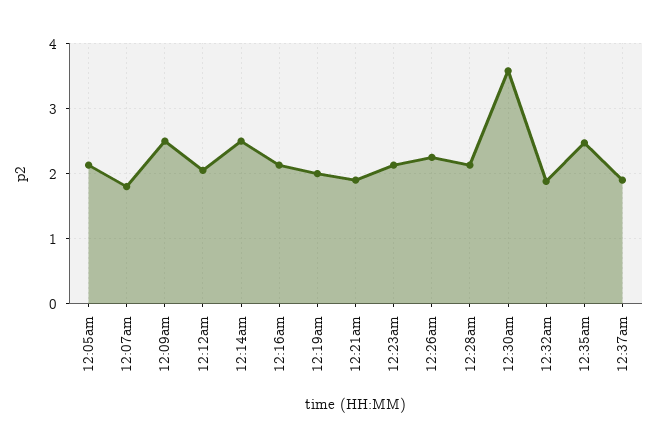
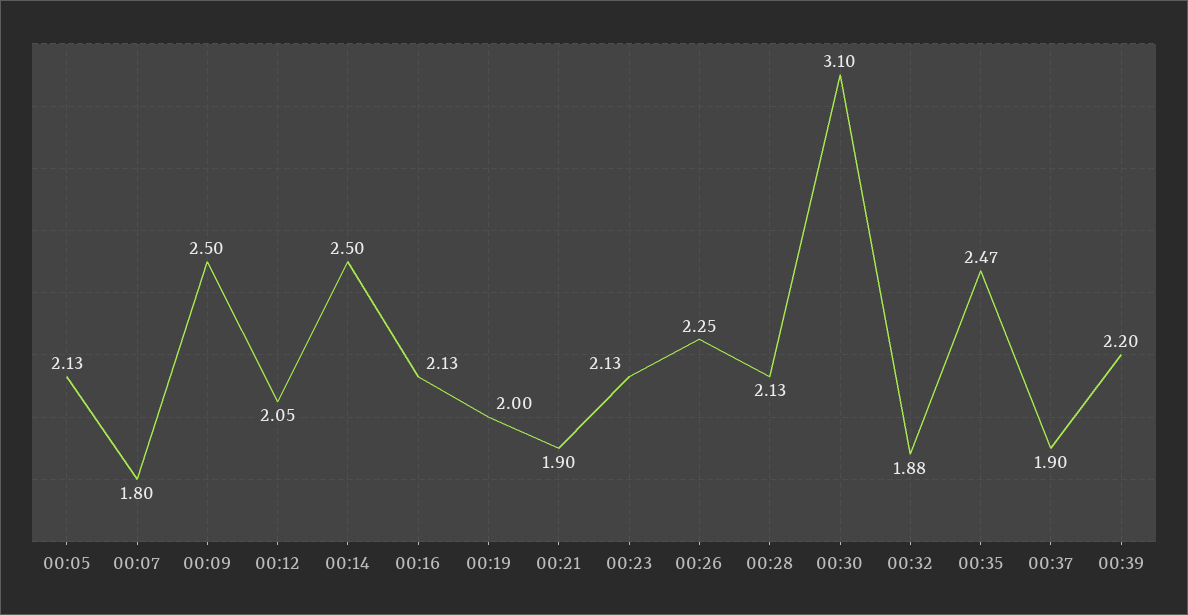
12:30am: 3.6 -> 3.1
00:39: none -> 2.2

